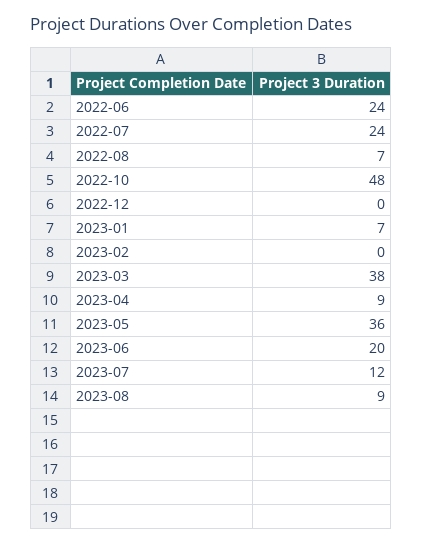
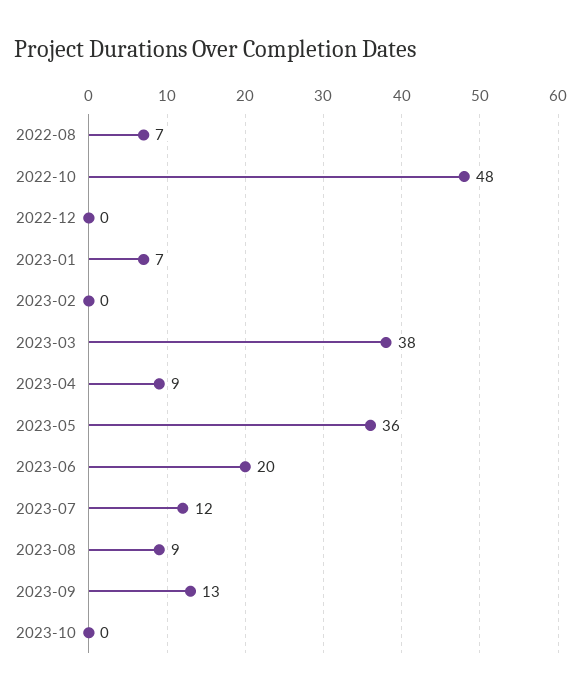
2022-06: 24 -> none
2022-07: 24 -> none
2023-09: none -> 13
2023-10: none -> 0

